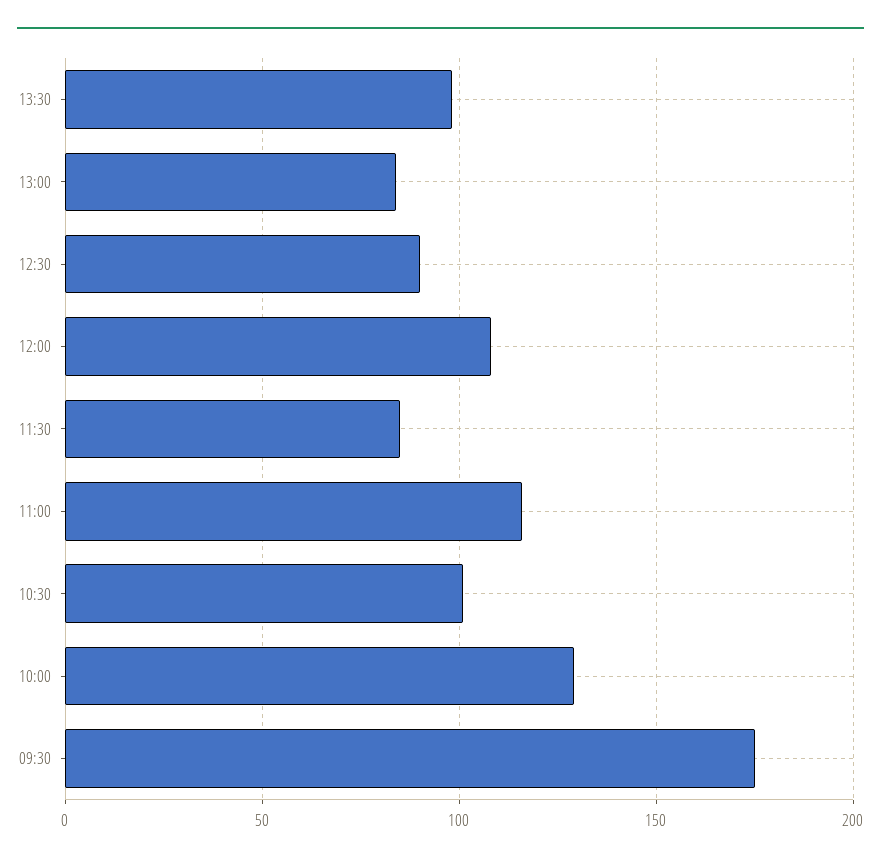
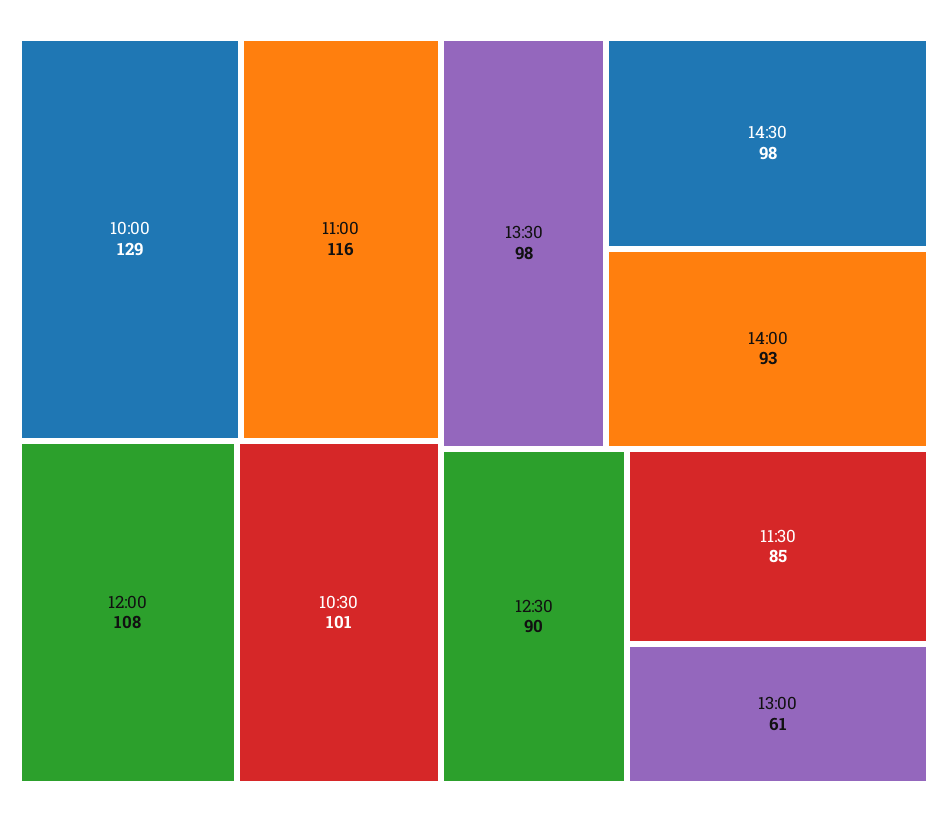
13:00: 85 -> 61
09:30: 175 -> none
14:30: none -> 98
14:00: none -> 93

